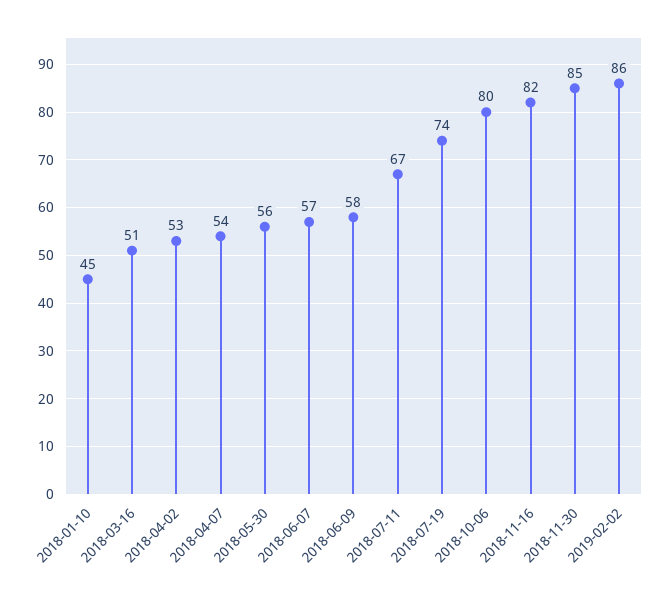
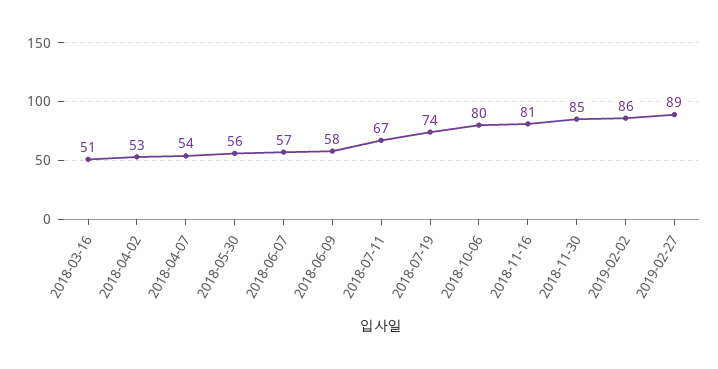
2018-01-10: 45 -> none
2018-11-16: 82 -> 81
2019-02-27: none -> 89

